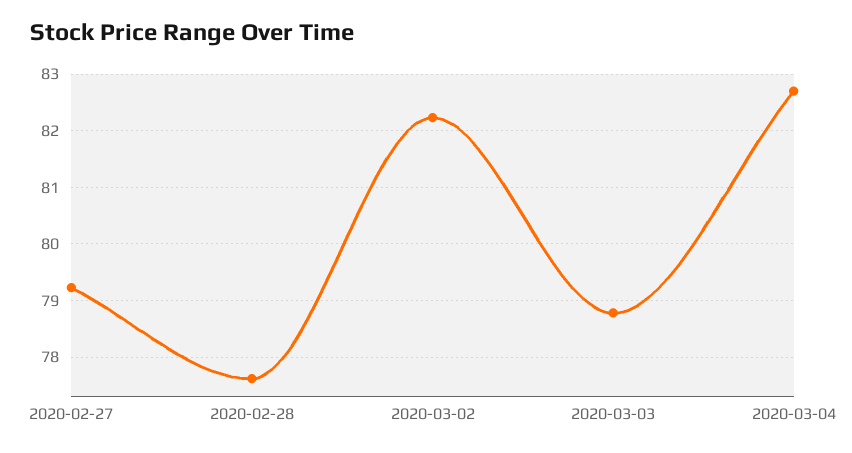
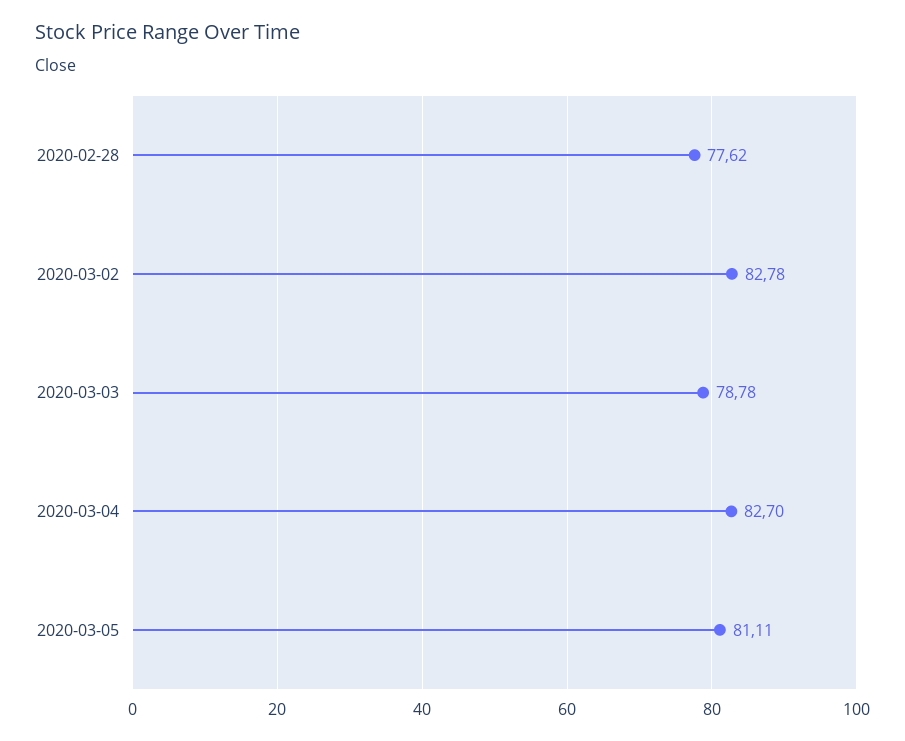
2020-02-27: 79.2 -> none
2020-03-02: 82.2 -> 82.78
2020-03-05: none -> 81.11

